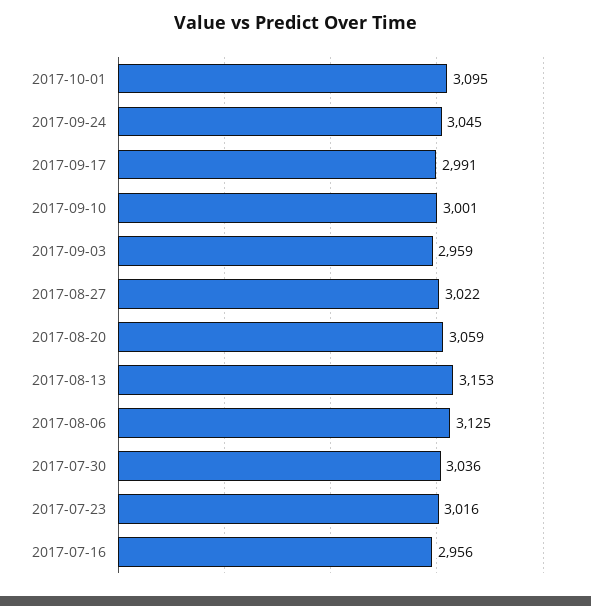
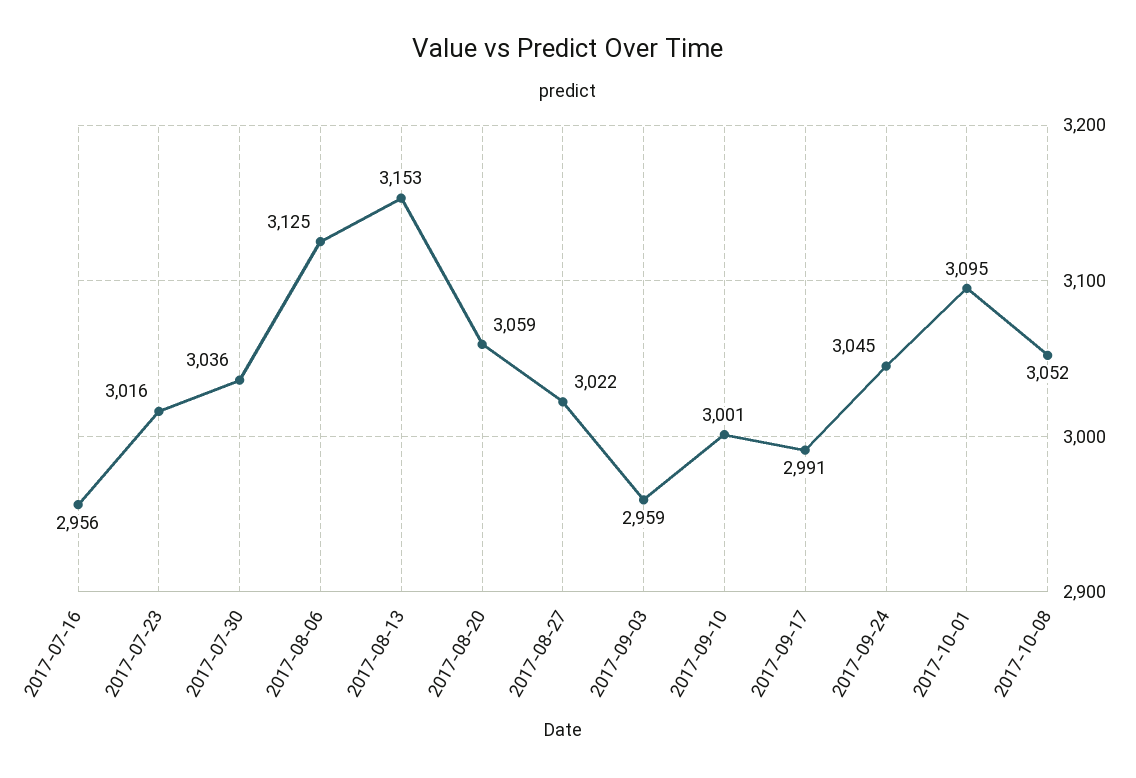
2017-10-08: none -> 3052

